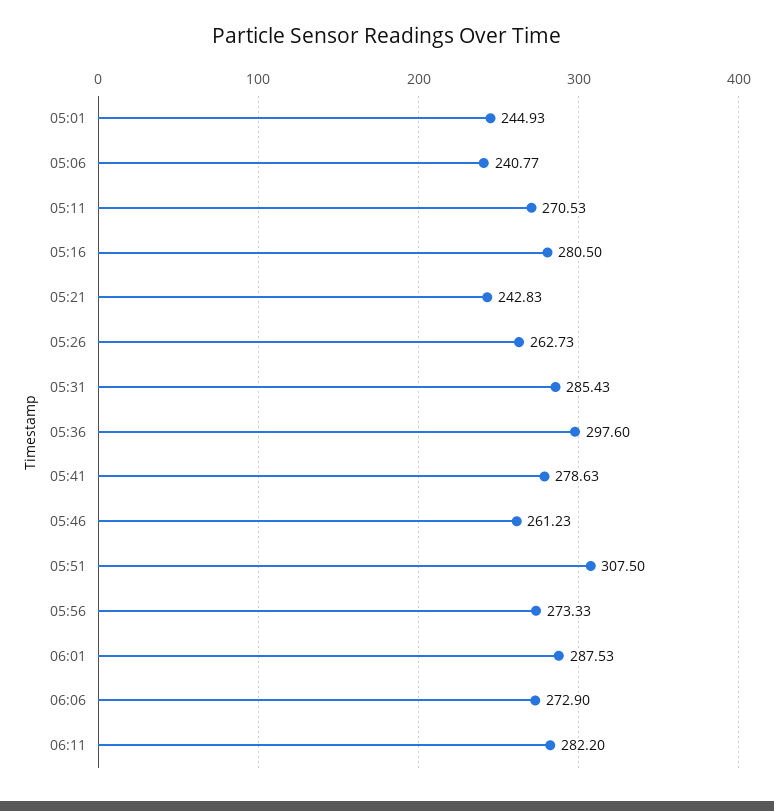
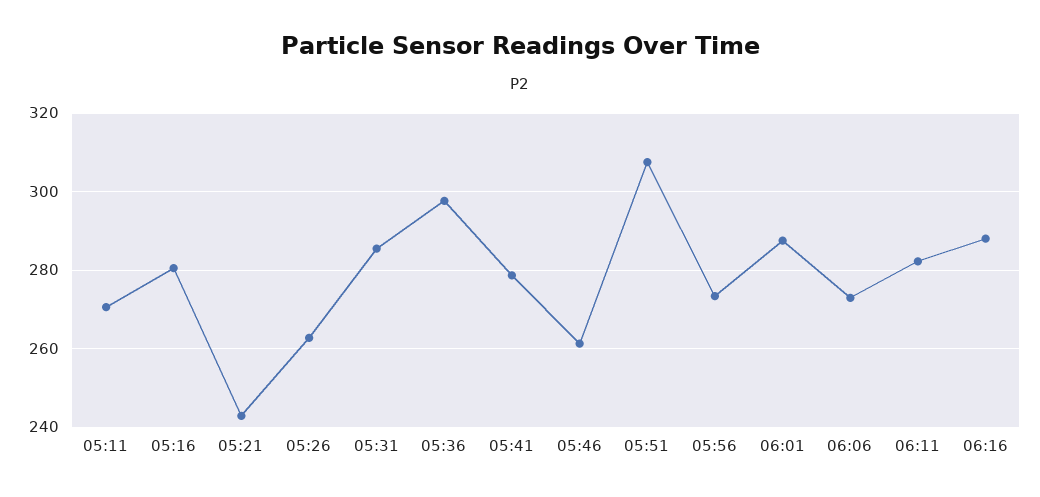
05:01: 244.93 -> none
05:06: 240.77 -> none
06:16: none -> 288

